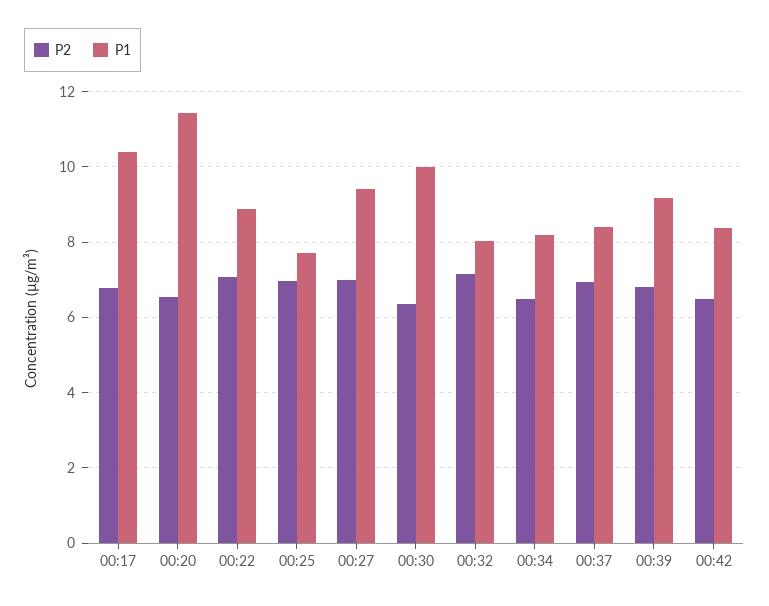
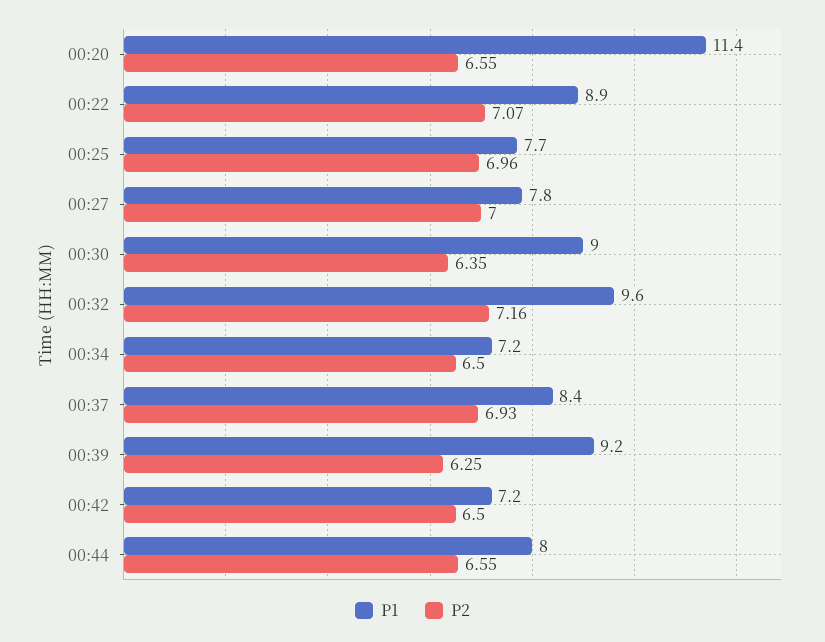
P2, 00:17: 6.8 -> none
P1, 00:17: 10.4 -> none
P1, 00:27: 9.4 -> 7.8
P1, 00:30: 10 -> 9
P1, 00:32: 8 -> 9.6
P1, 00:34: 8.2 -> 7.2
P2, 00:39: 6.8 -> 6.25
P1, 00:42: 8.4 -> 7.2
P1, 00:44: none -> 8
P2, 00:44: none -> 6.55

